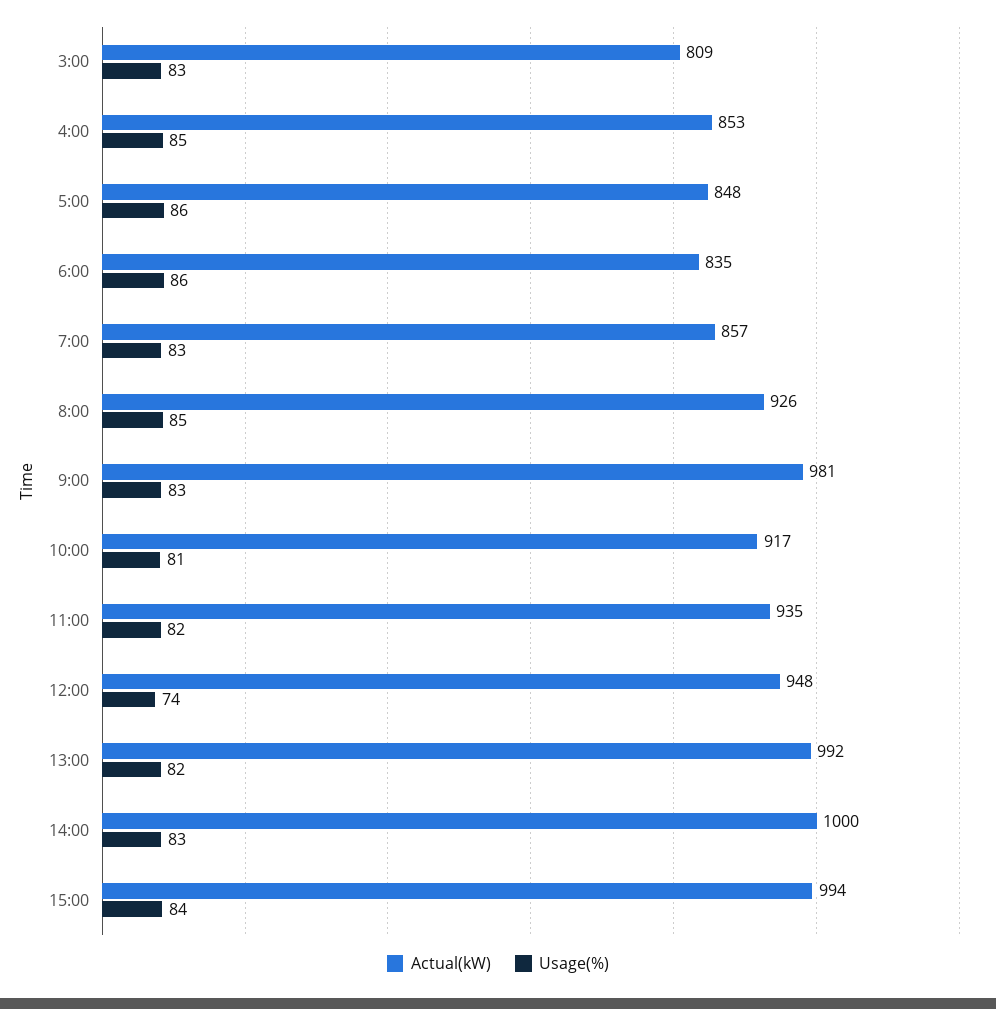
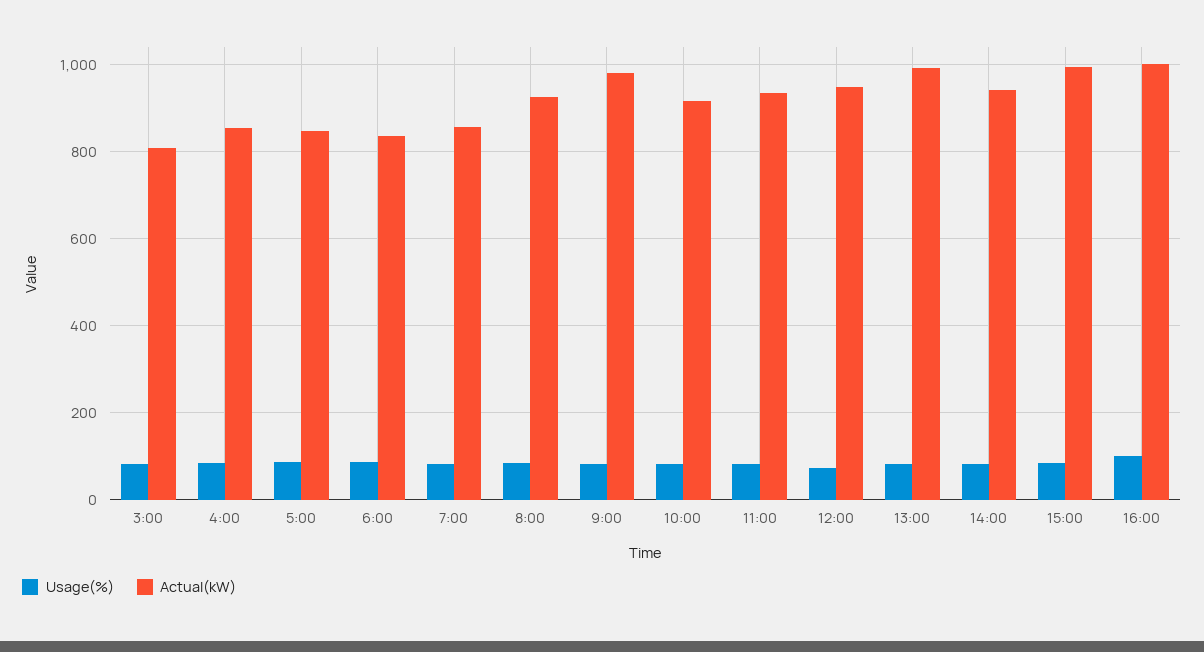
Actual(kW), 14:00: 1000 -> 940
Usage(%), 16:00: none -> 100
Actual(kW), 16:00: none -> 1000

